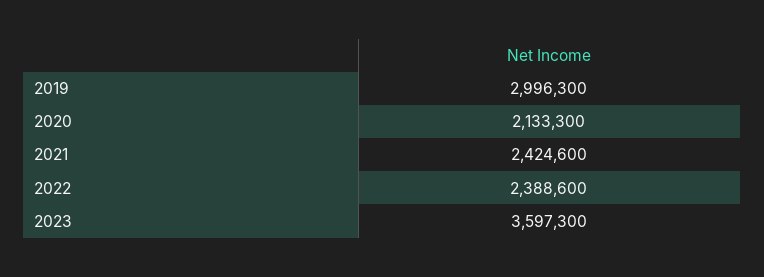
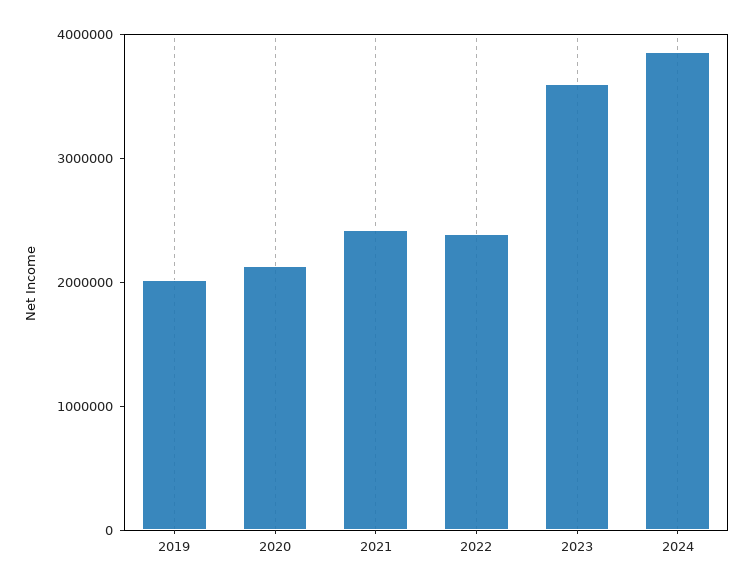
2019: 2996300 -> 2000000
2024: none -> 3800000

